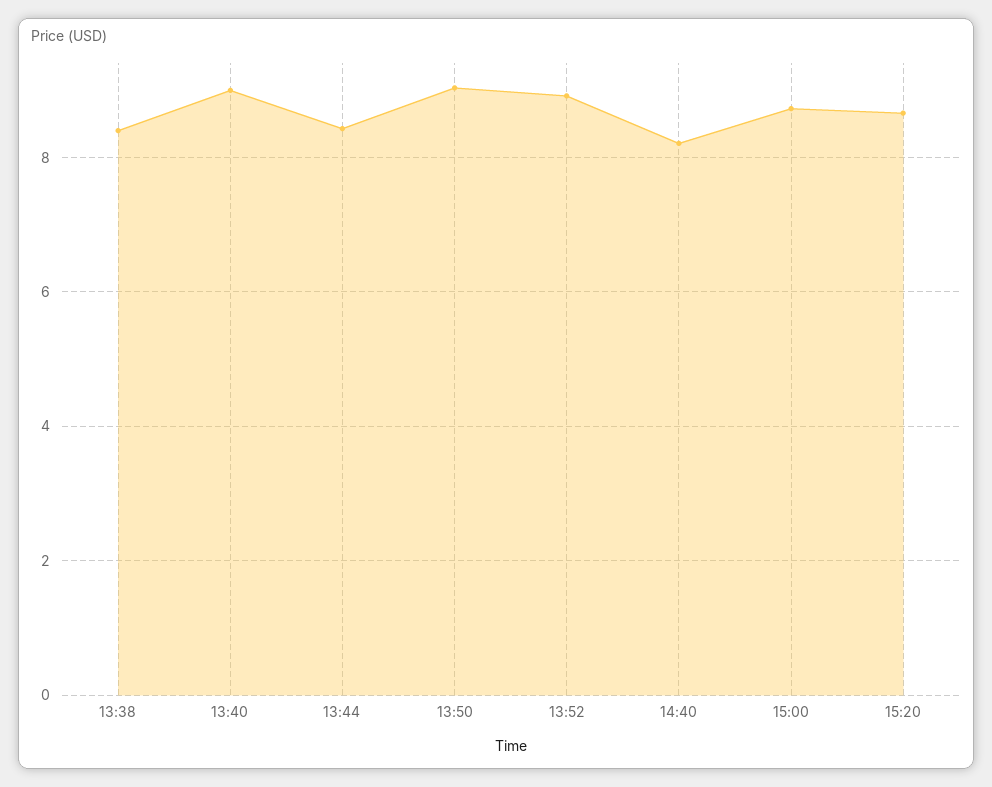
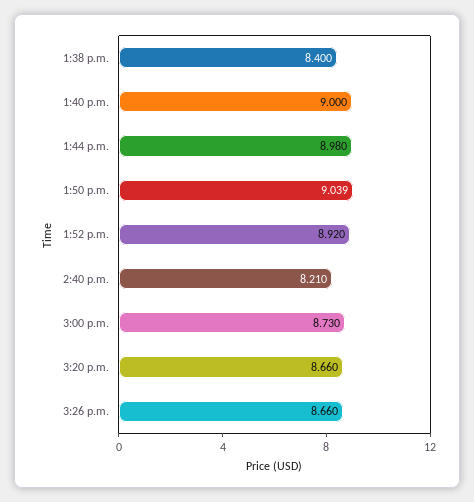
13:44: 8.4 -> 8.98
3:26 p.m.: none -> 8.66

